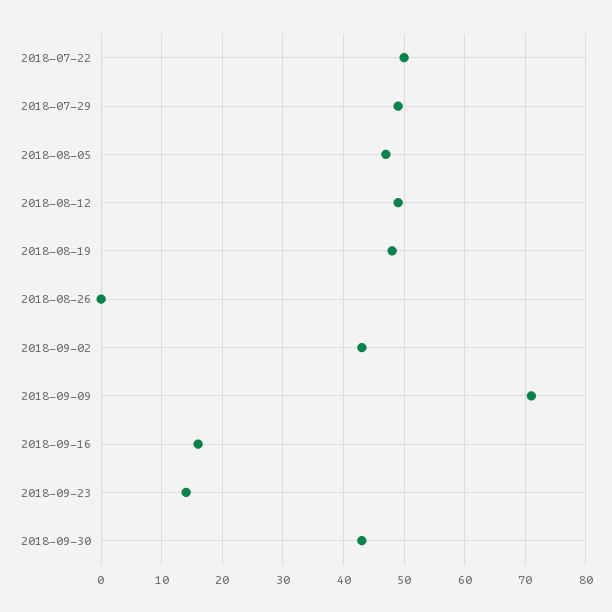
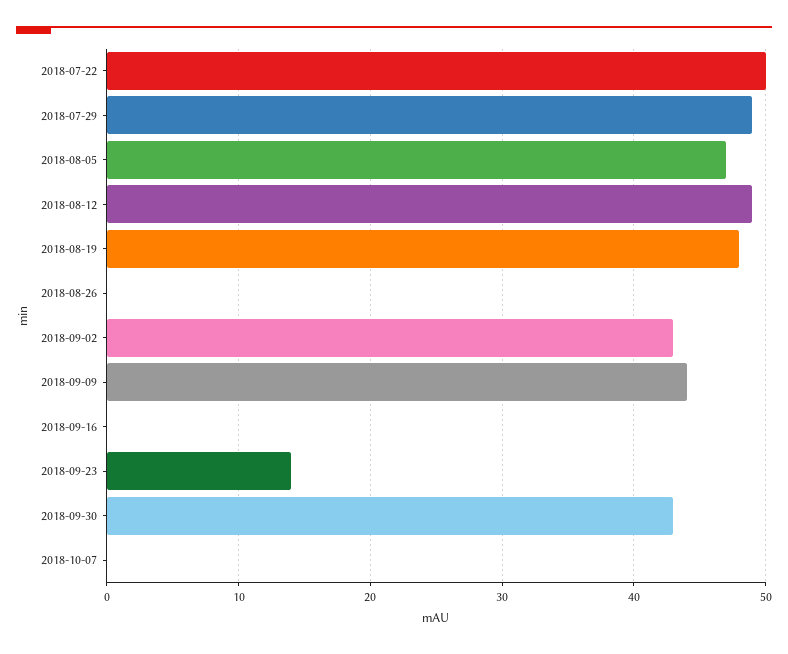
2018-09-09: 71 -> 44
2018-09-16: 16 -> 0
2018-10-07: none -> 0

